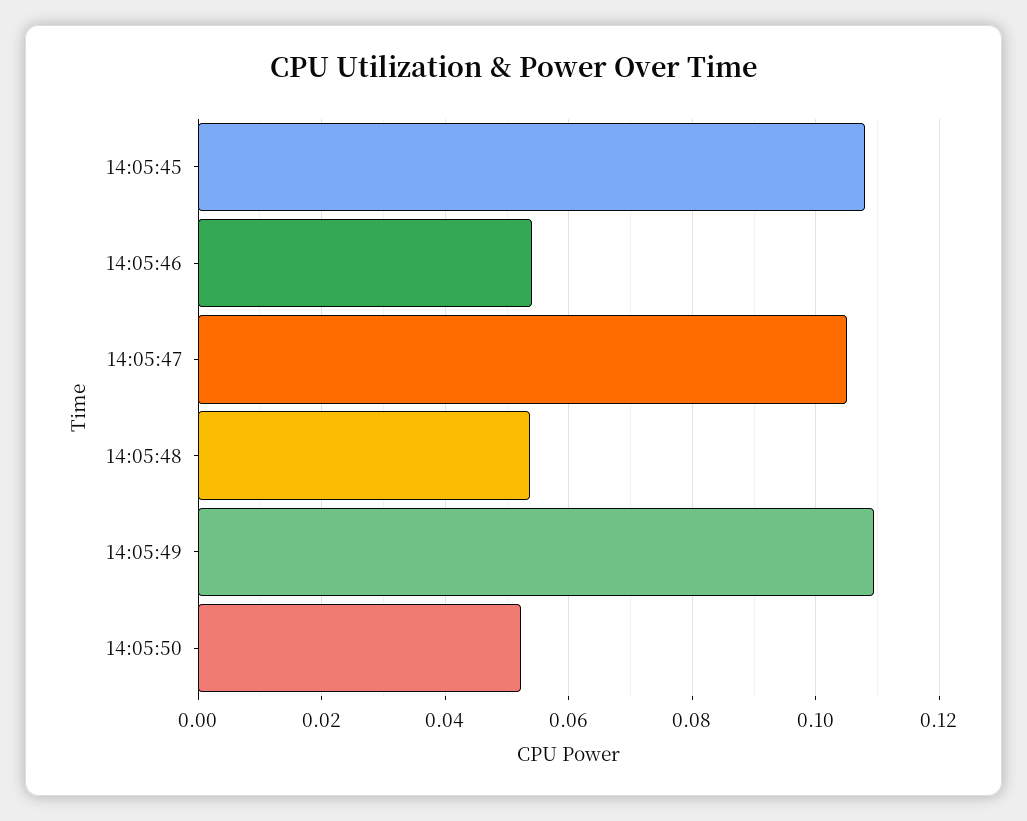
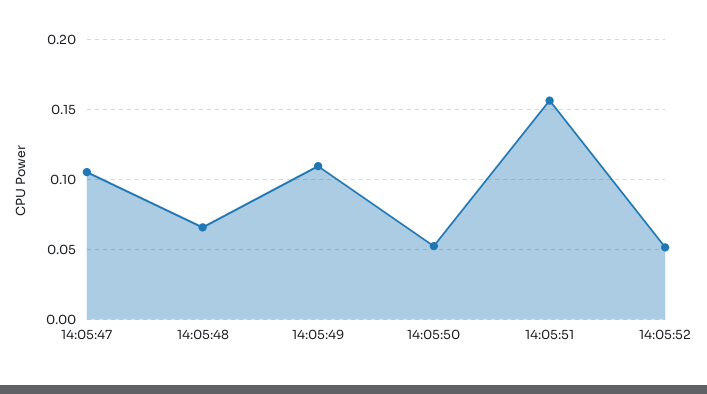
14:05:45: 0.108 -> none
14:05:46: 0.054 -> none
14:05:48: 0.054 -> 0.065
14:05:51: none -> 0.155
14:05:52: none -> 0.05

